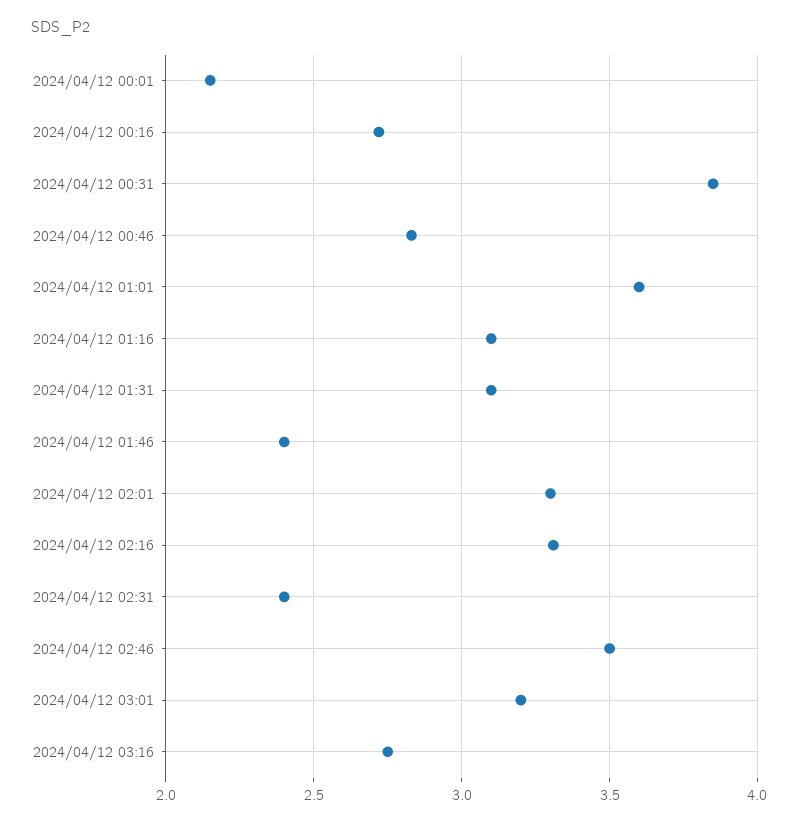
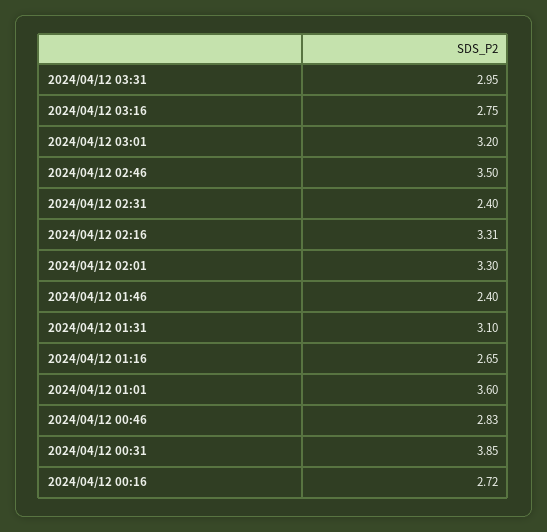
2024/04/12 00:01: 2.15 -> none
2024/04/12 01:16: 3.1 -> 2.65
2024/04/12 03:31: none -> 2.95

